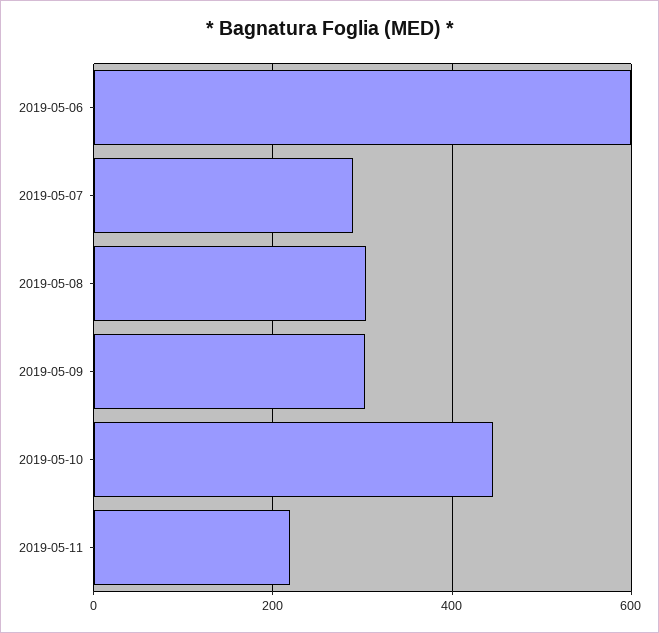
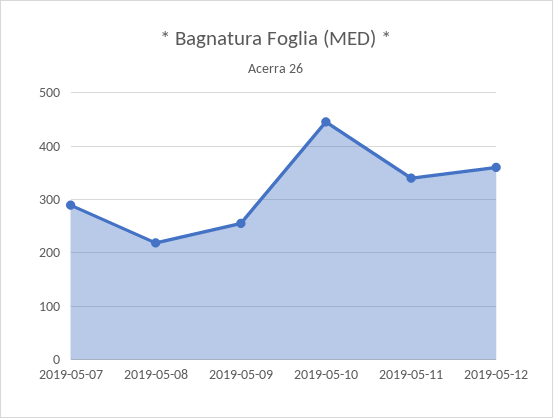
2019-05-06: 600 -> none
2019-05-08: 300 -> 220
2019-05-09: 300 -> 260
2019-05-11: 220 -> 340
2019-05-12: none -> 360

